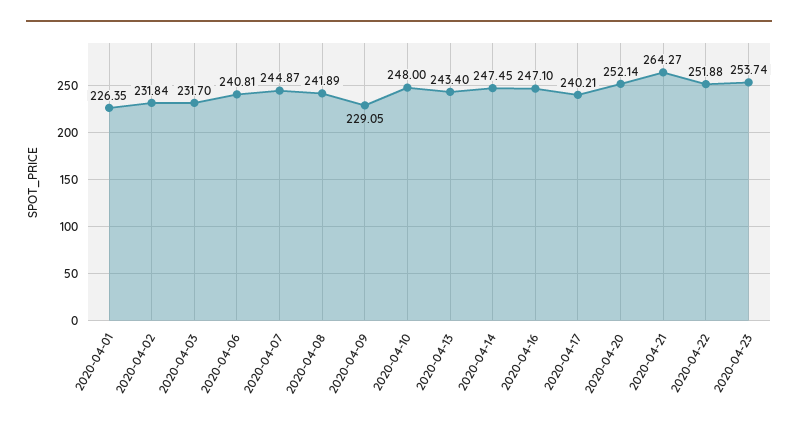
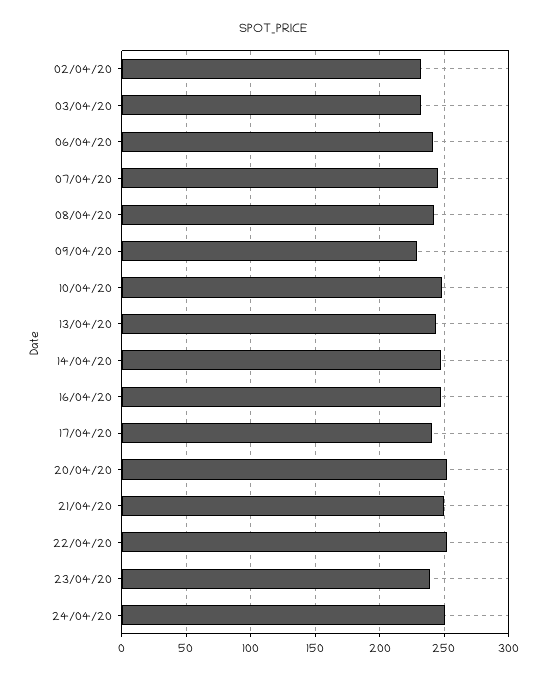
2020-04-01: 226.35 -> none
2020-04-21: 264.27 -> 250
2020-04-23: 253.74 -> 240
24/04/20: none -> 250

